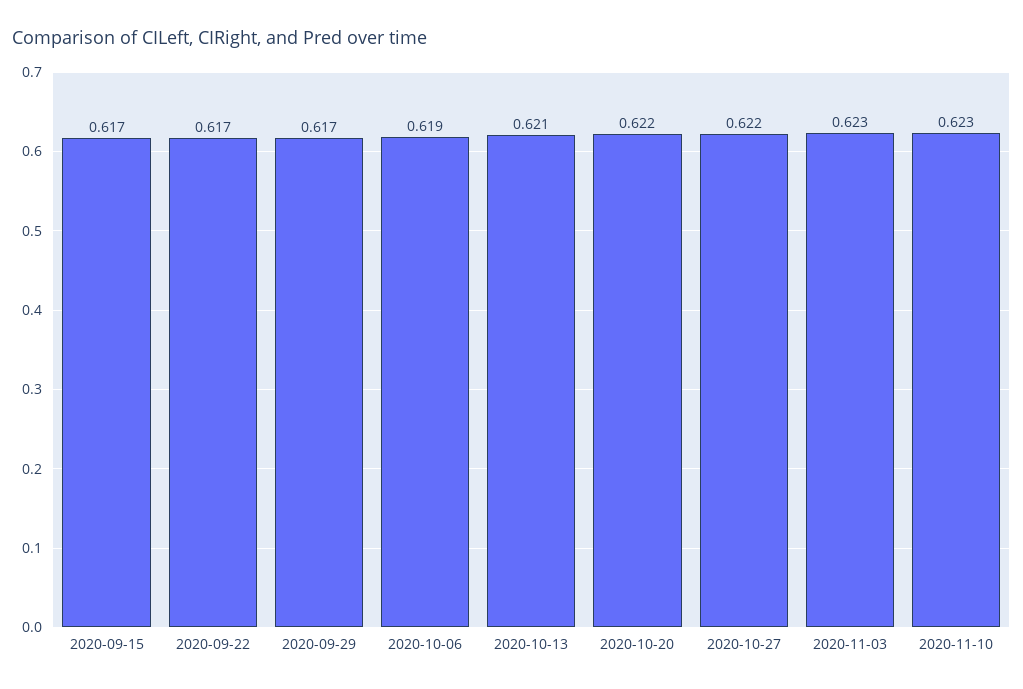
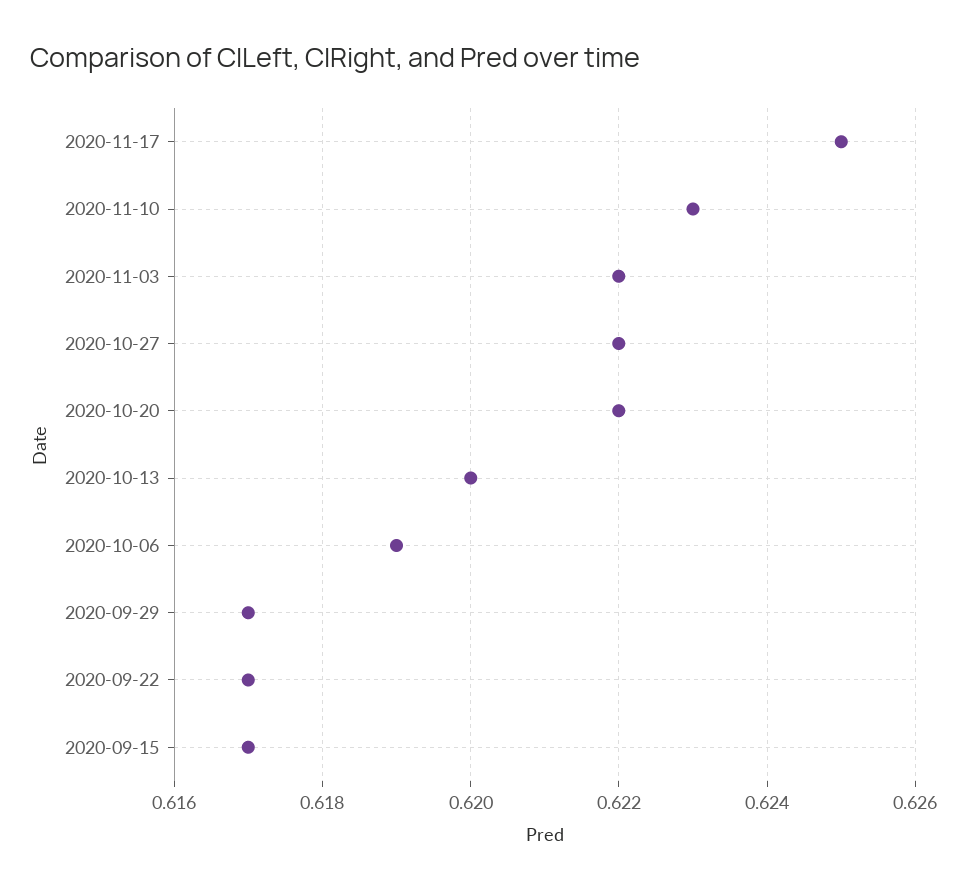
2020-10-13: 0.621 -> 0.62
2020-11-03: 0.623 -> 0.622
2020-11-17: none -> 0.625

